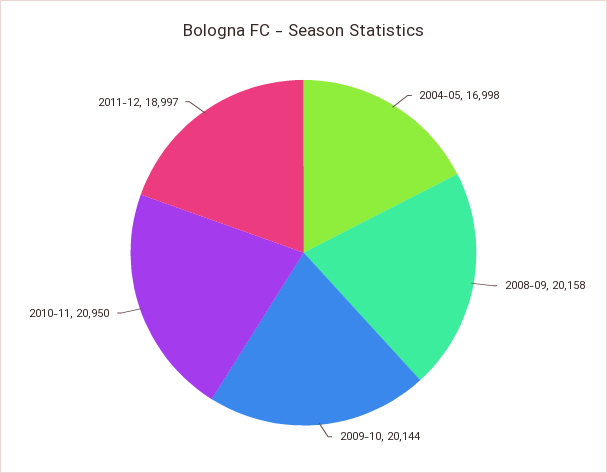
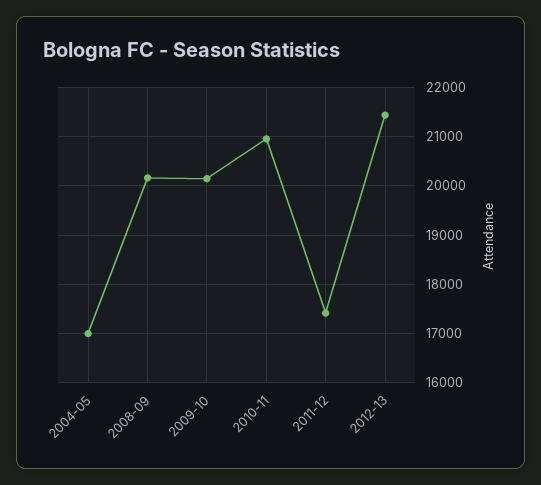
2011-12: 18997 -> 17400
2012-13: none -> 21400

